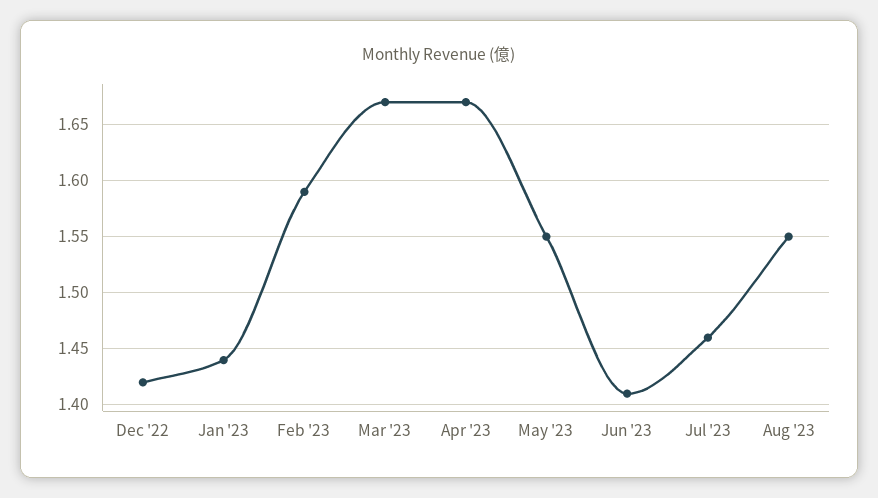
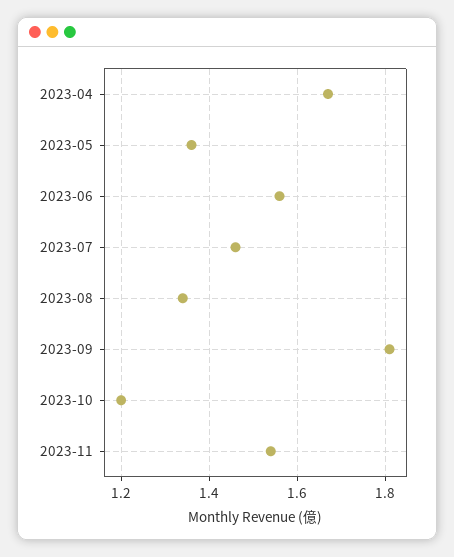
Dec '22: 1.42 -> none
Jan '23: 1.44 -> none
Feb '23: 1.59 -> none
Mar '23: 1.67 -> none
May '23: 1.55 -> 1.35
Jun '23: 1.41 -> 1.55
Aug '23: 1.55 -> 1.35
2023-09: none -> 1.8
2023-10: none -> 1.2
2023-11: none -> 1.55

